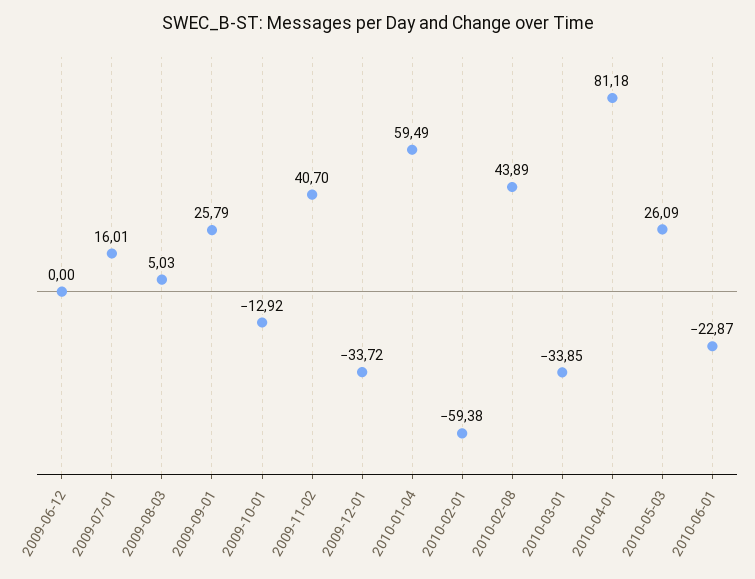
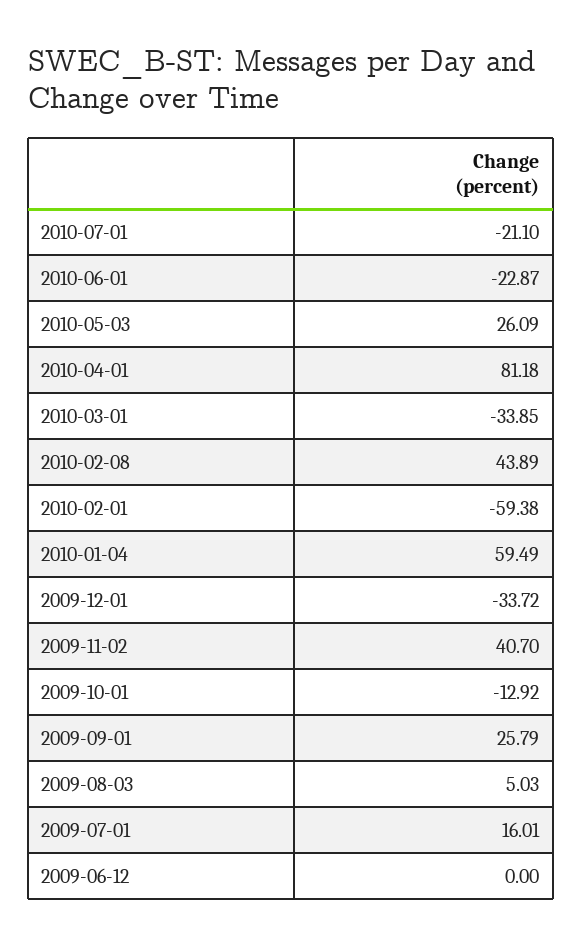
2010-07-01: none -> -21.1

